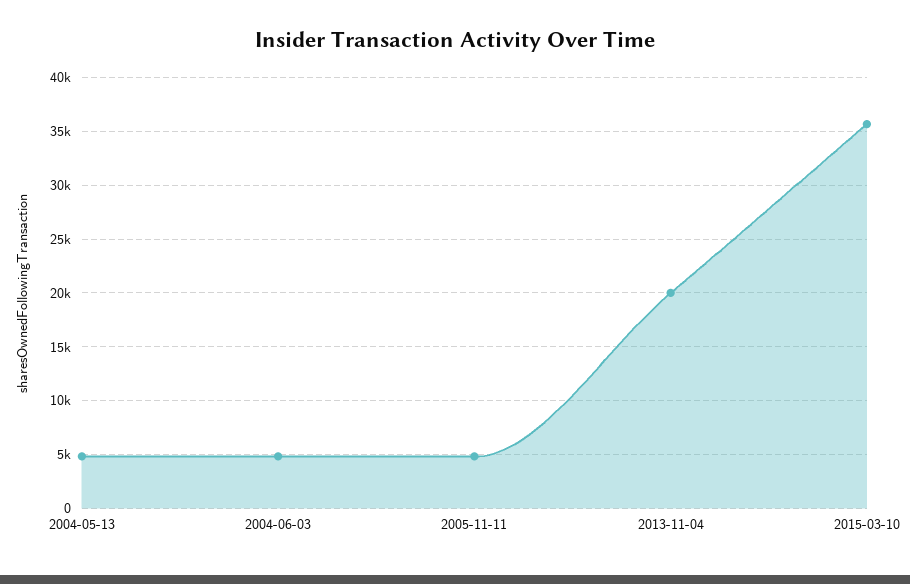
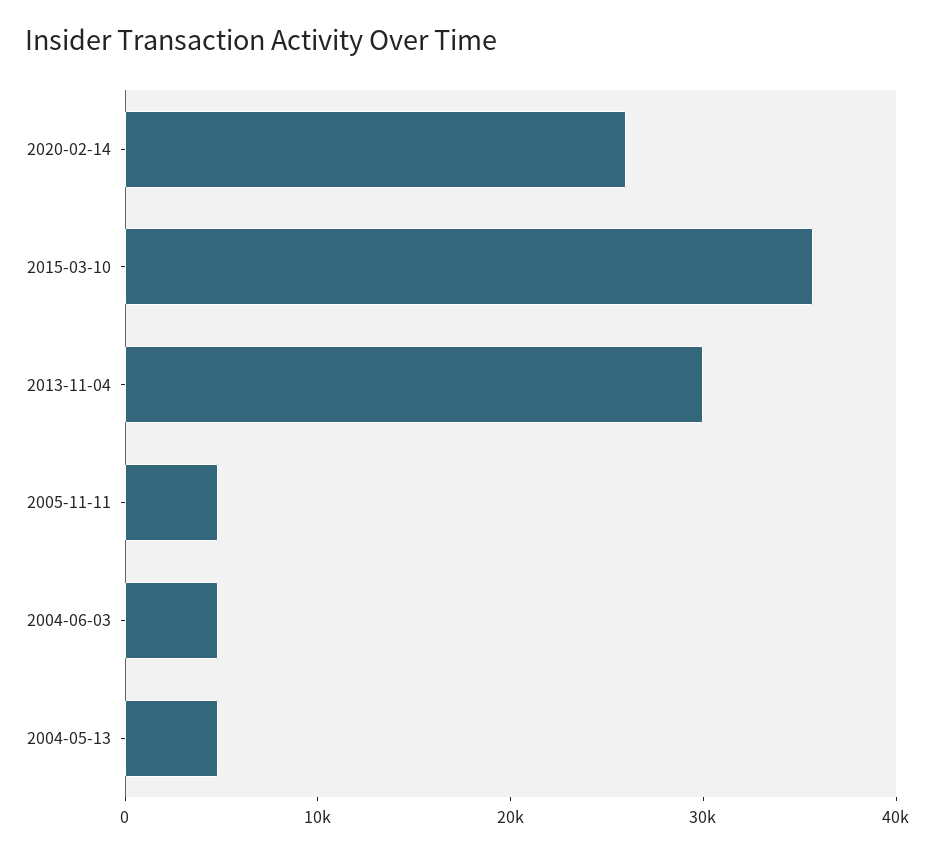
2013-11-04: 20000 -> 30000
2020-02-14: none -> 26000

